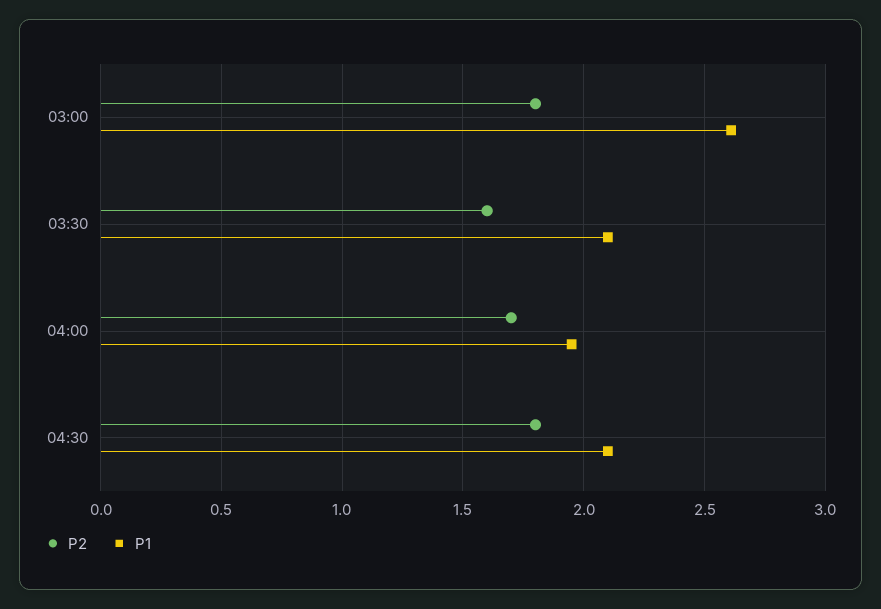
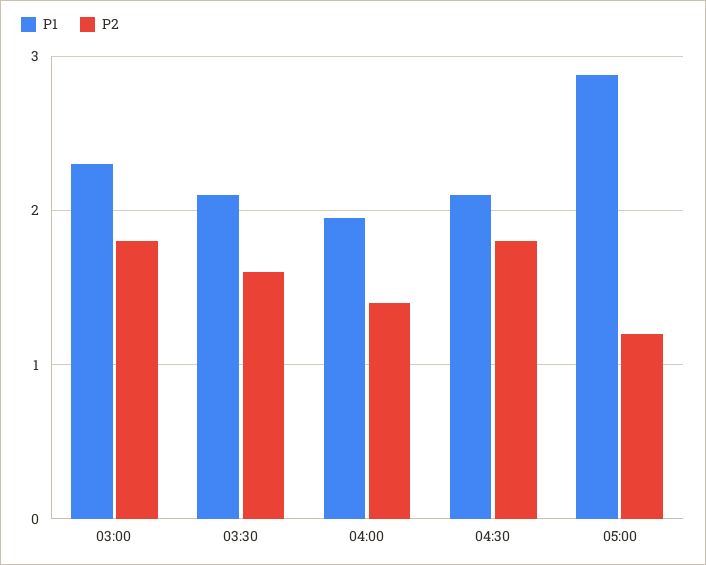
P1, 03:00: 2.6 -> 2.3
P2, 04:00: 1.7 -> 1.4
P1, 05:00: none -> 2.9
P2, 05:00: none -> 1.2

